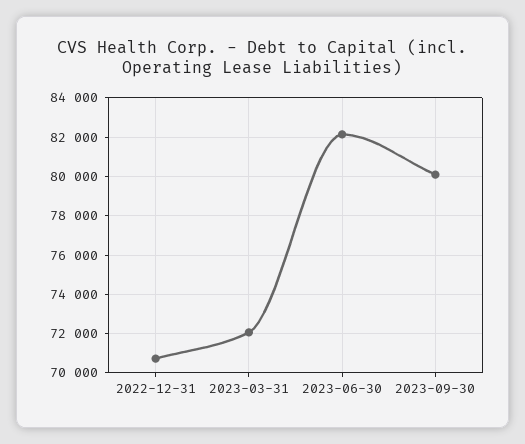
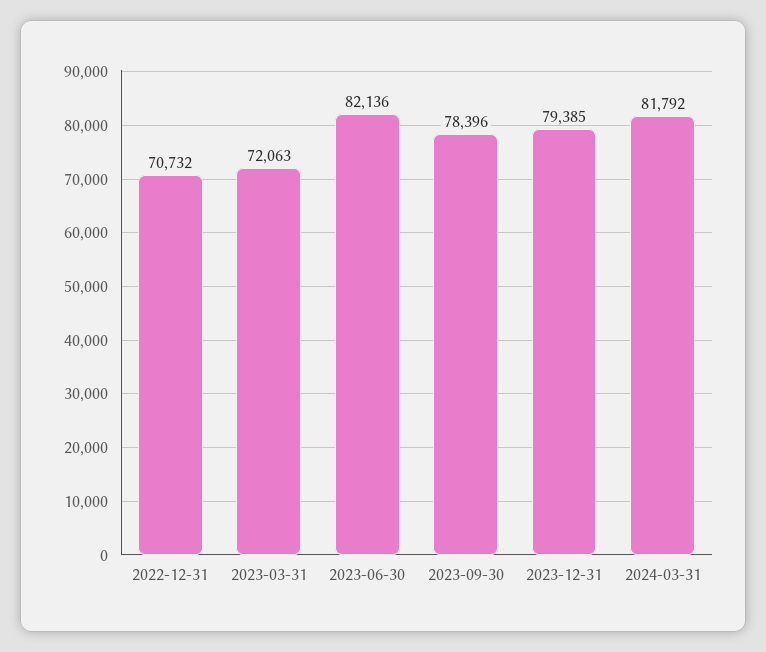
2023-09-30: 80000 -> 78396
2023-12-31: none -> 79385
2024-03-31: none -> 81792

